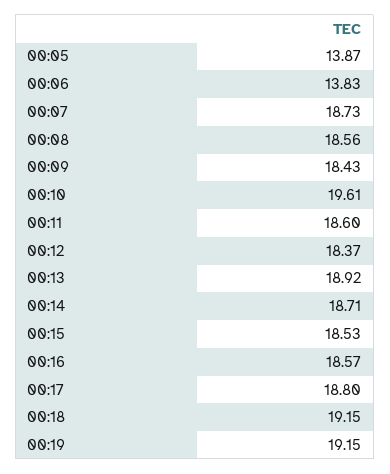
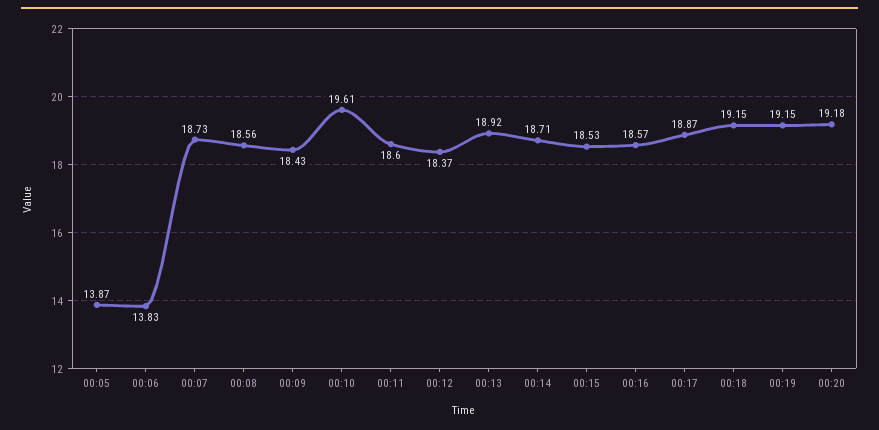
00:17: 18.8 -> 18.87
00:20: none -> 19.18

